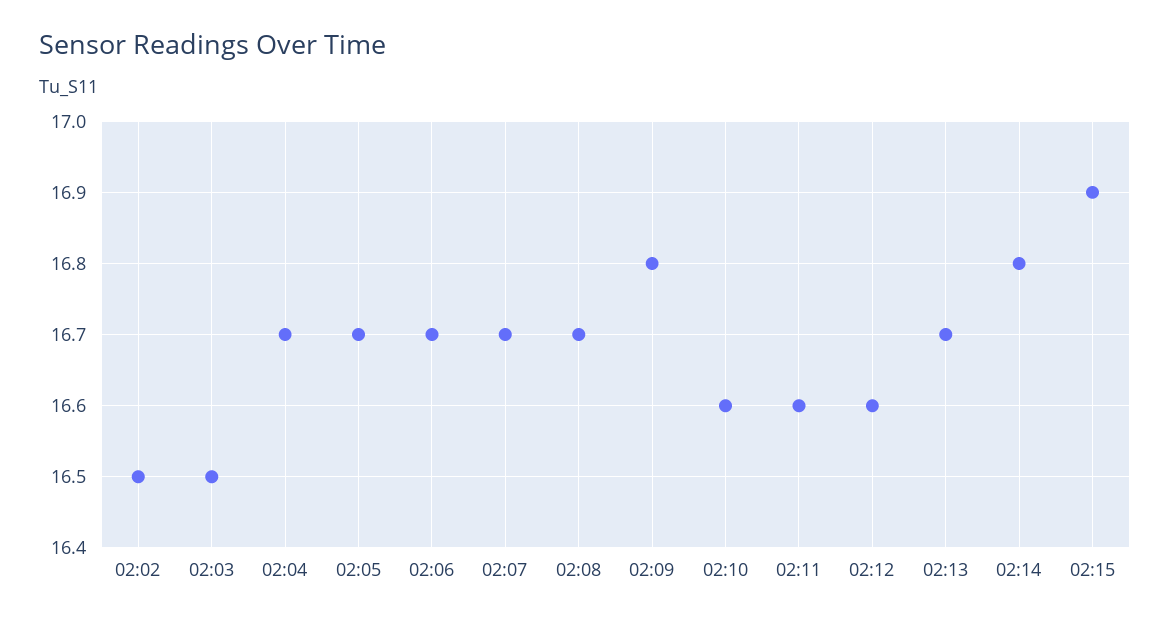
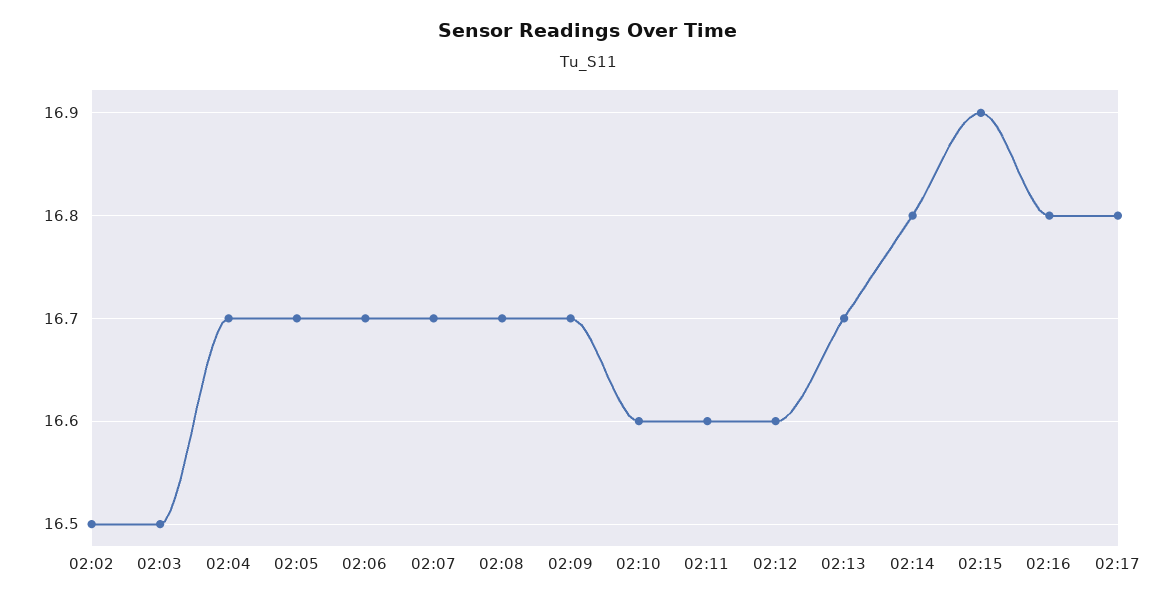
02:09: 16.8 -> 16.7
02:16: none -> 16.8
02:17: none -> 16.8

